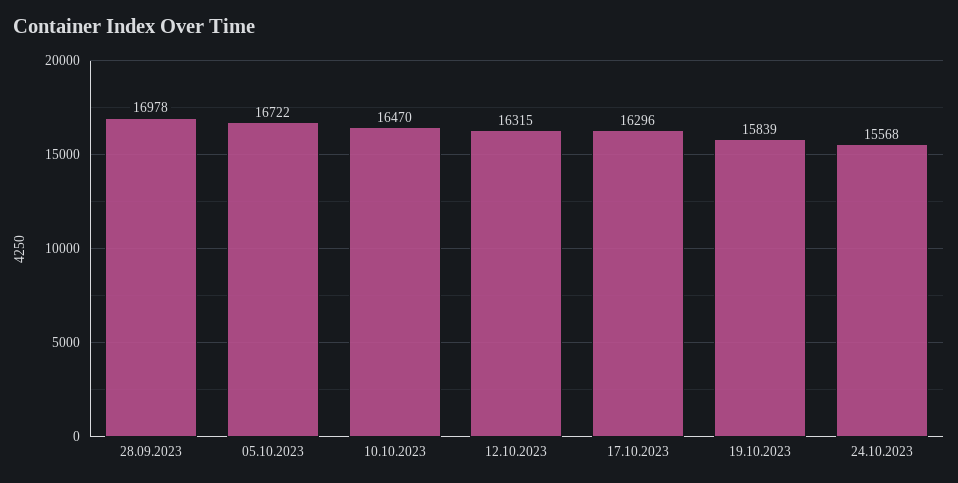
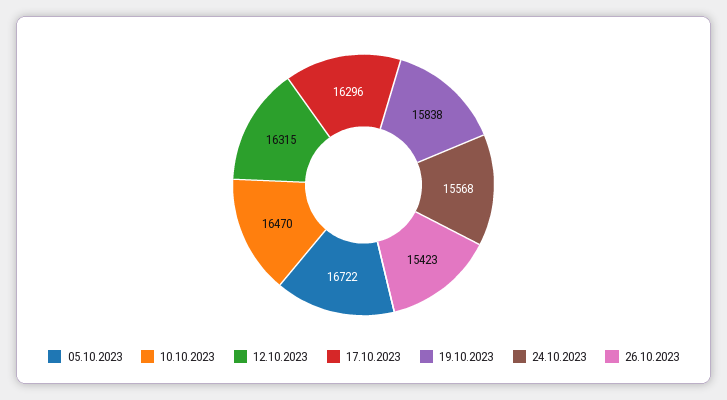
28.09.2023: 16978 -> none
19.10.2023: 15839 -> 15838
26.10.2023: none -> 15423

